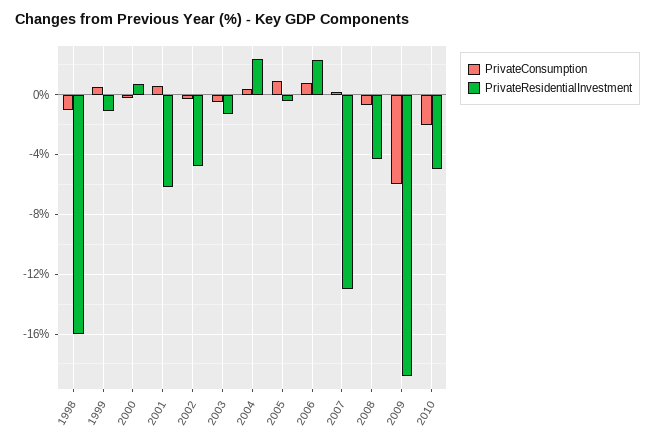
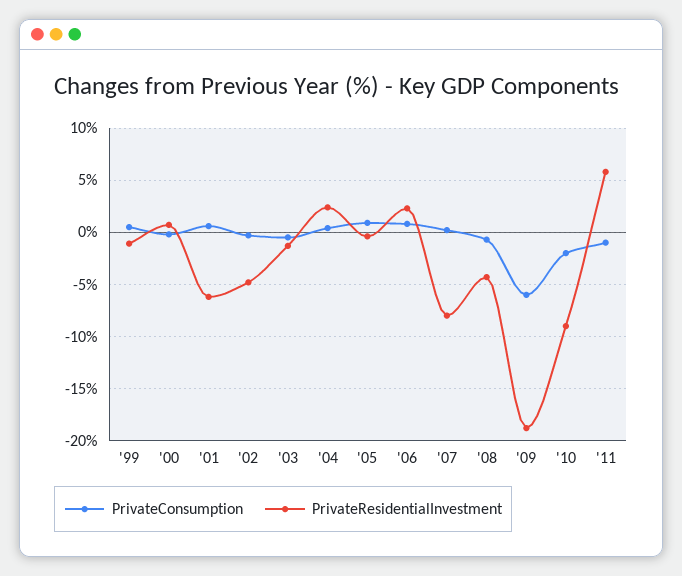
PrivateConsumption, 1998: -1 -> none
PrivateResidentialInvestment, 1998: -16 -> none
PrivateResidentialInvestment, 2007: -13 -> -8
PrivateResidentialInvestment, 2010: -5 -> -9
PrivateConsumption, '11: none -> -1
PrivateResidentialInvestment, '11: none -> 6

